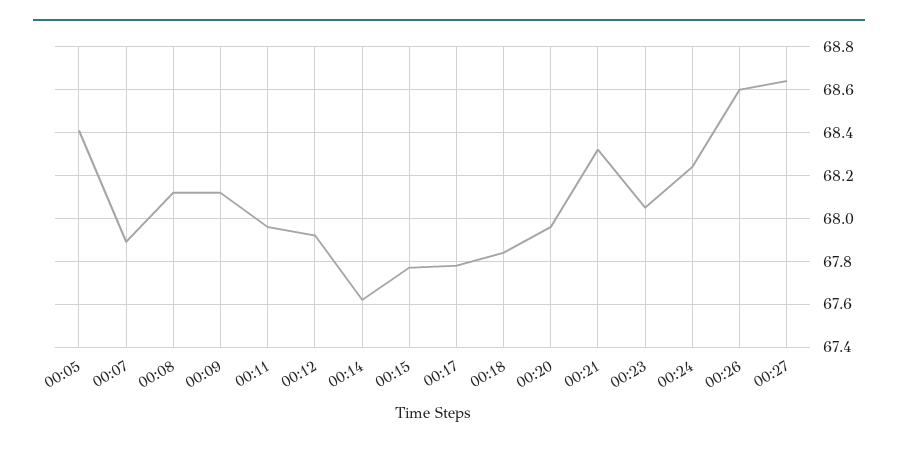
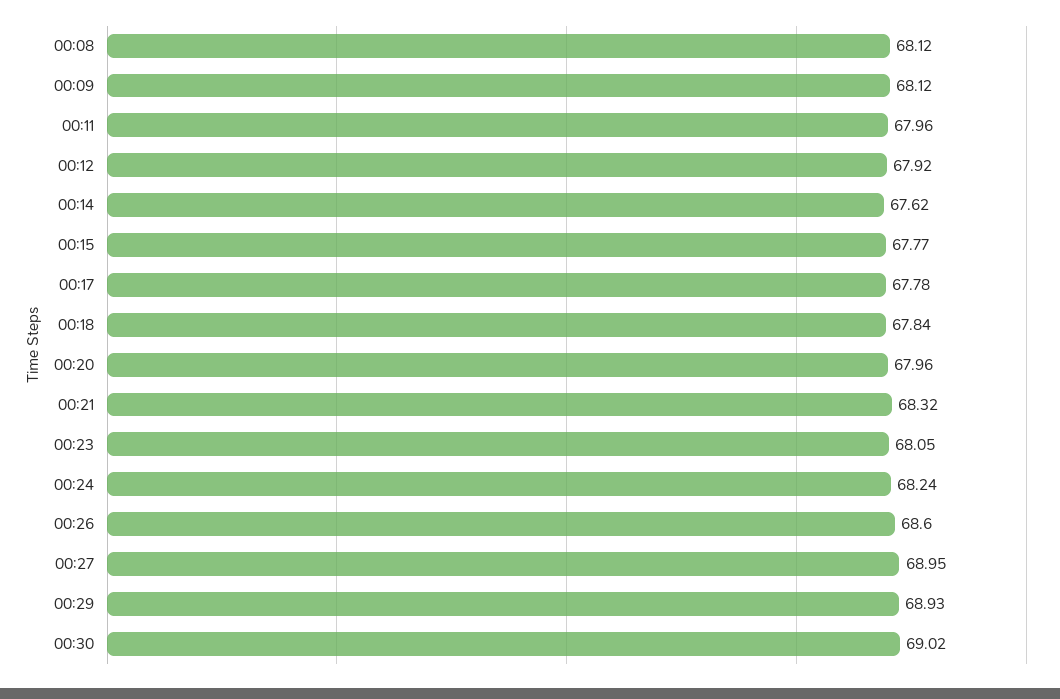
00:05: 68.4 -> none
00:07: 67.9 -> none
00:27: 68.65 -> 68.95
00:29: none -> 68.93
00:30: none -> 69.02

